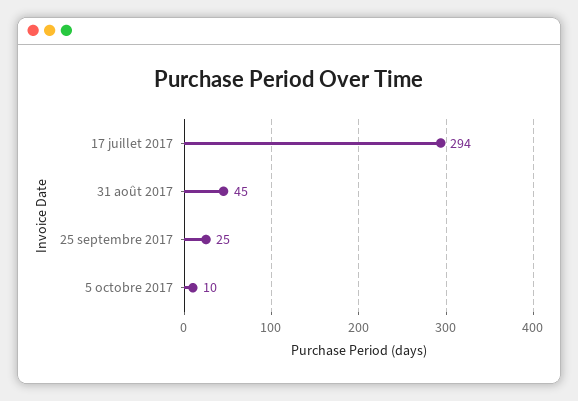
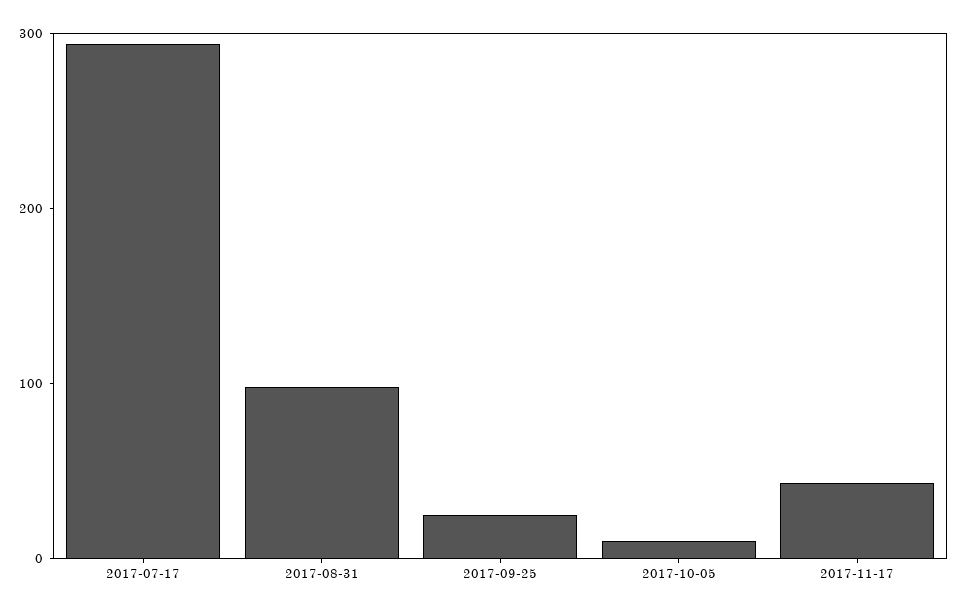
31 août 2017: 45 -> 100
2017-11-17: none -> 40

